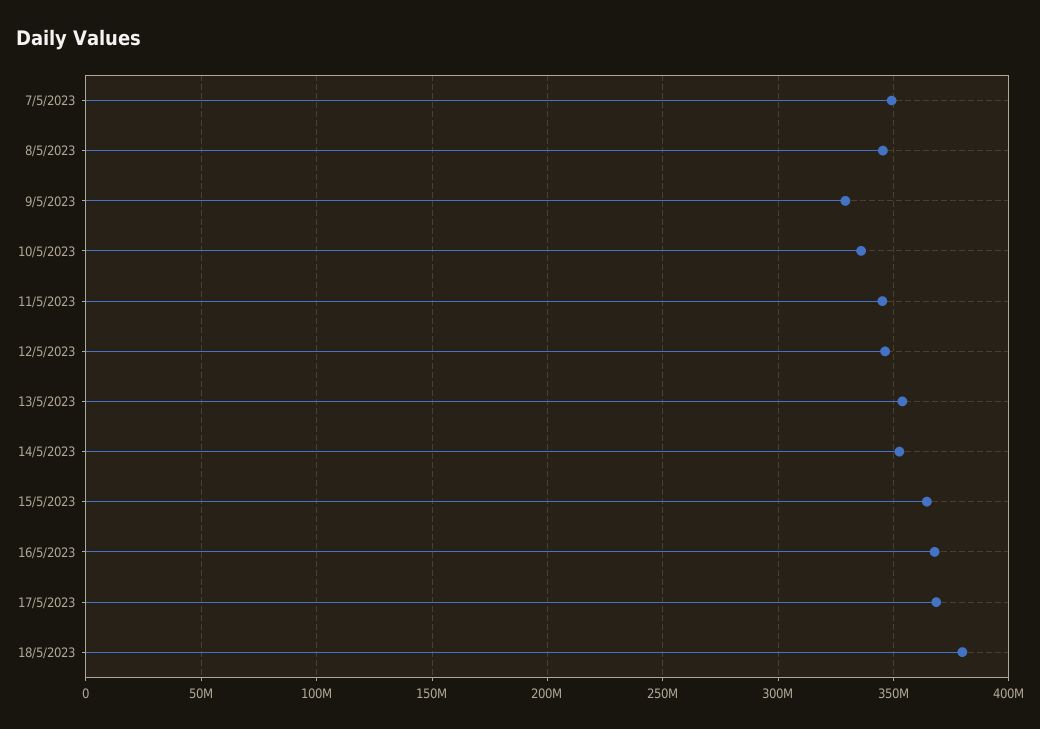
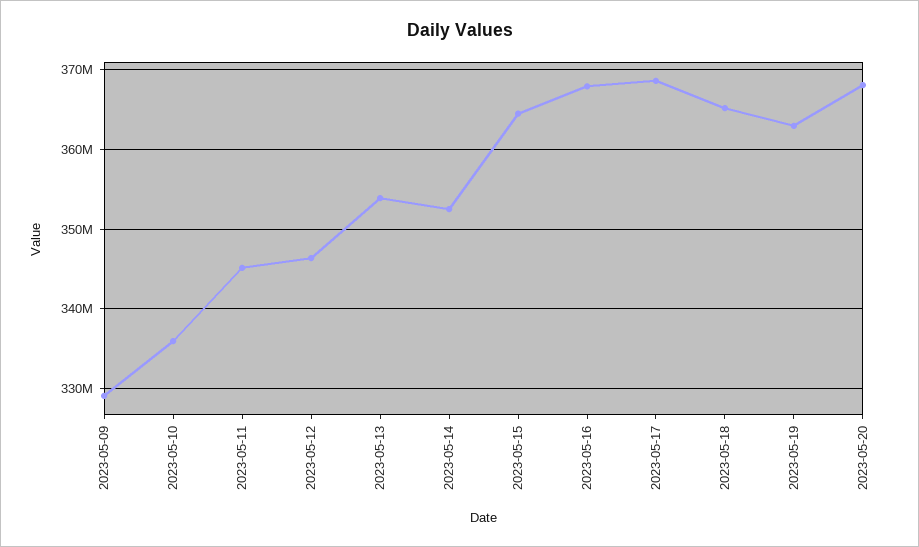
7/5/2023: 350000000 -> none
8/5/2023: 345000000 -> none
18/5/2023: 380000000 -> 365000000
2023-05-19: none -> 363000000
2023-05-20: none -> 368000000

